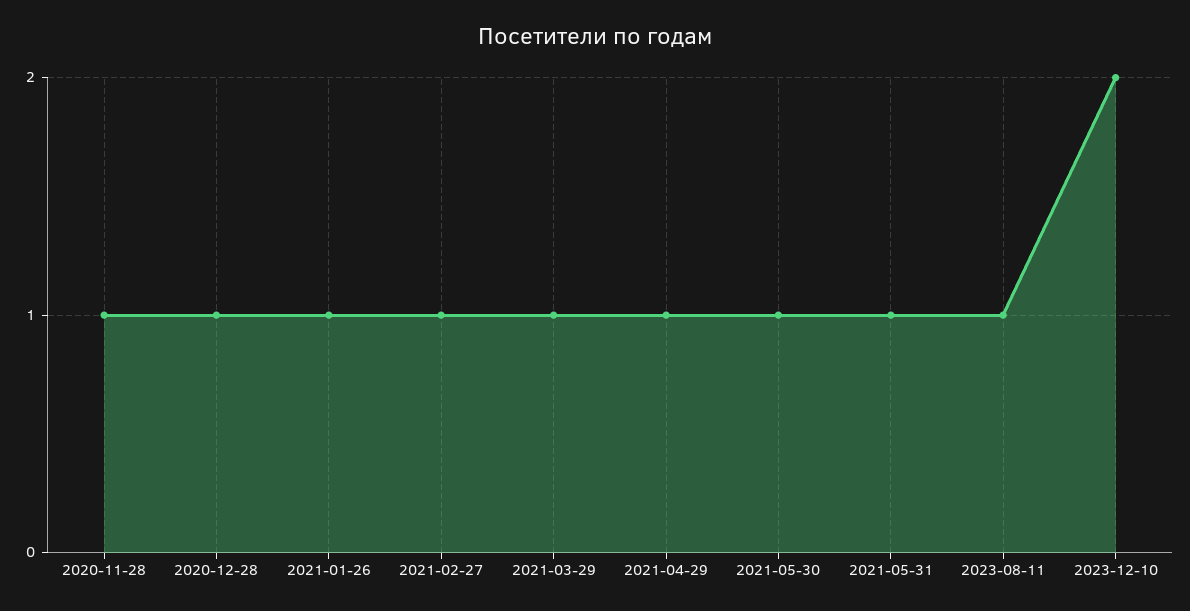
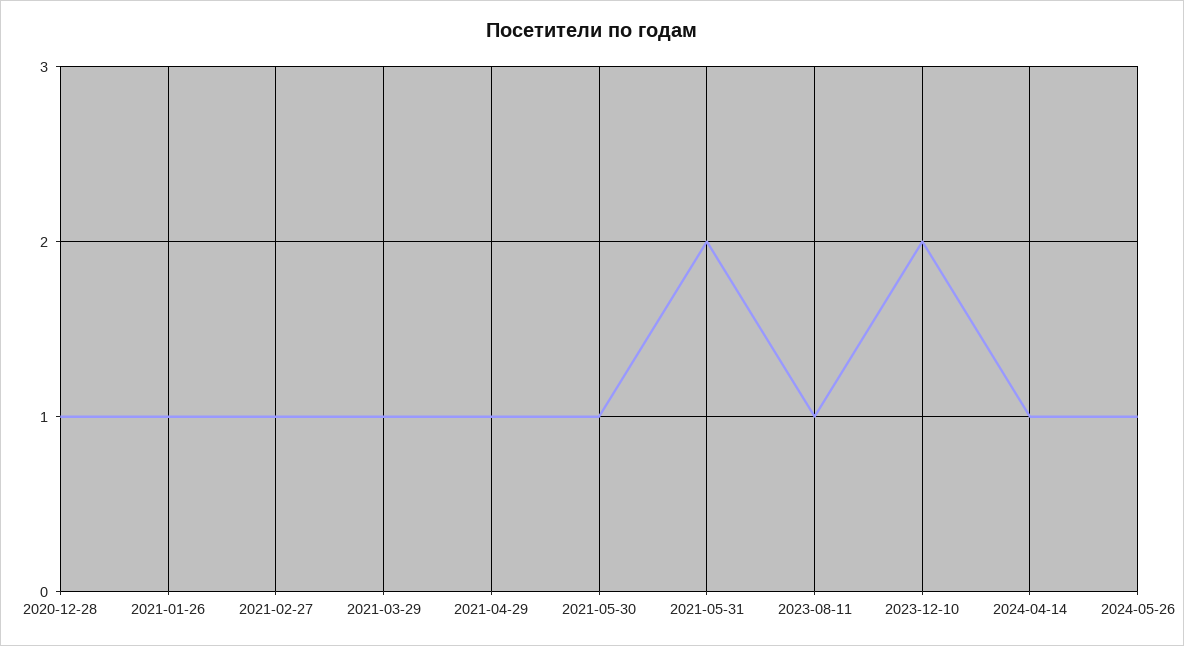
2020-11-28: 1 -> none
2021-05-31: 1 -> 2
2024-04-14: none -> 1
2024-05-26: none -> 1

